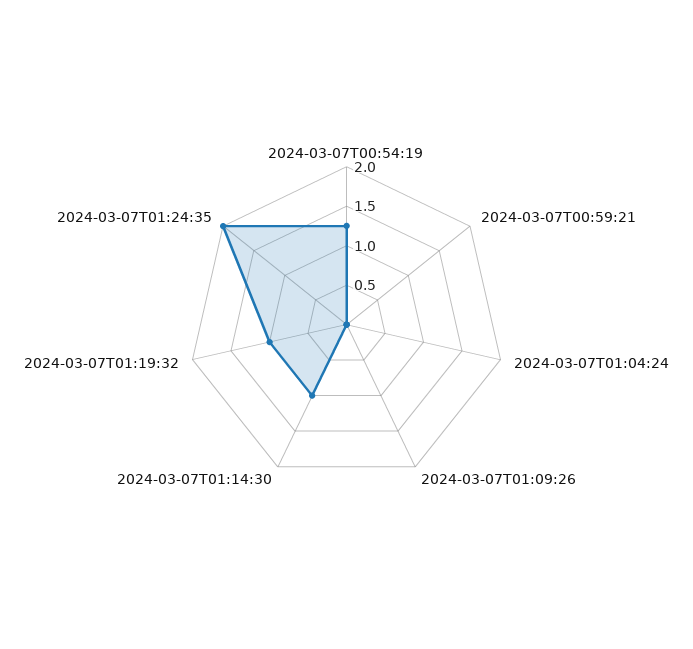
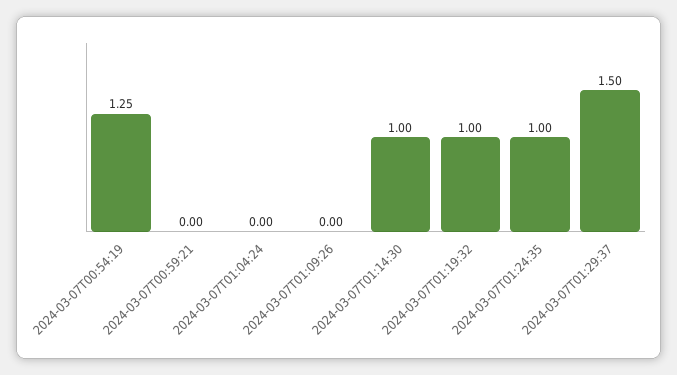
2024-03-07T01:24:35: 2 -> 1
2024-03-07T01:29:37: none -> 1.5

